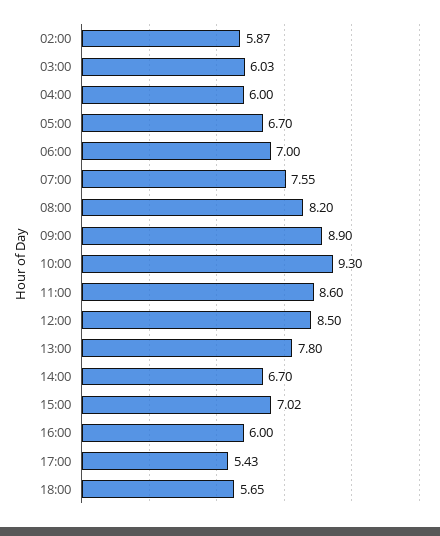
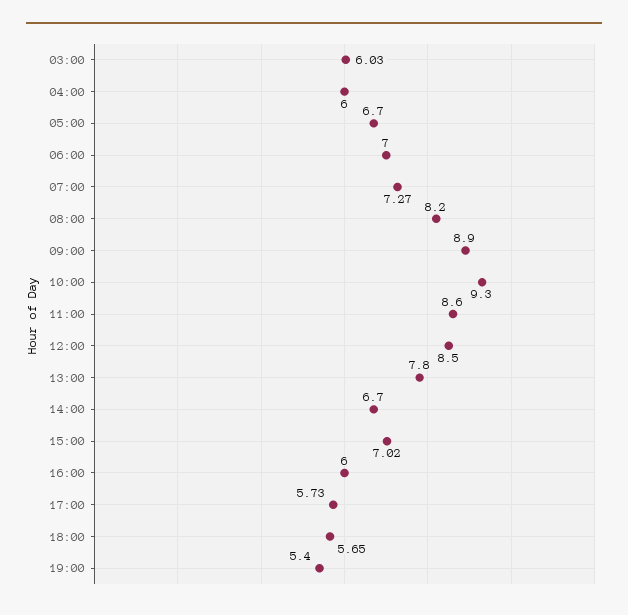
02:00: 5.87 -> none
07:00: 7.55 -> 7.27
17:00: 5.43 -> 5.73
19:00: none -> 5.4

